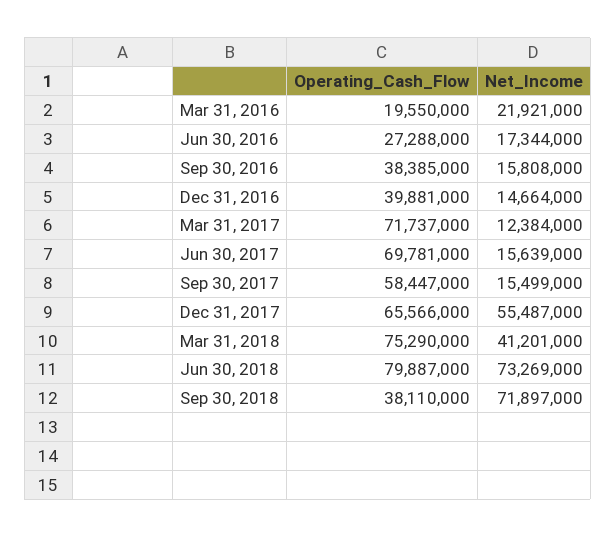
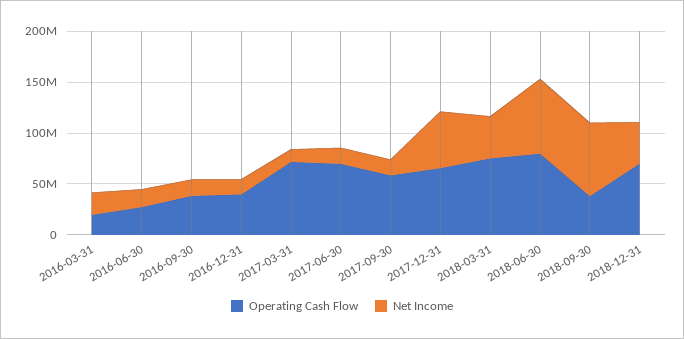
Operating_Cash_Flow, 2018-12-31: none -> 70000000
Net_Income, 2018-12-31: none -> 40000000

